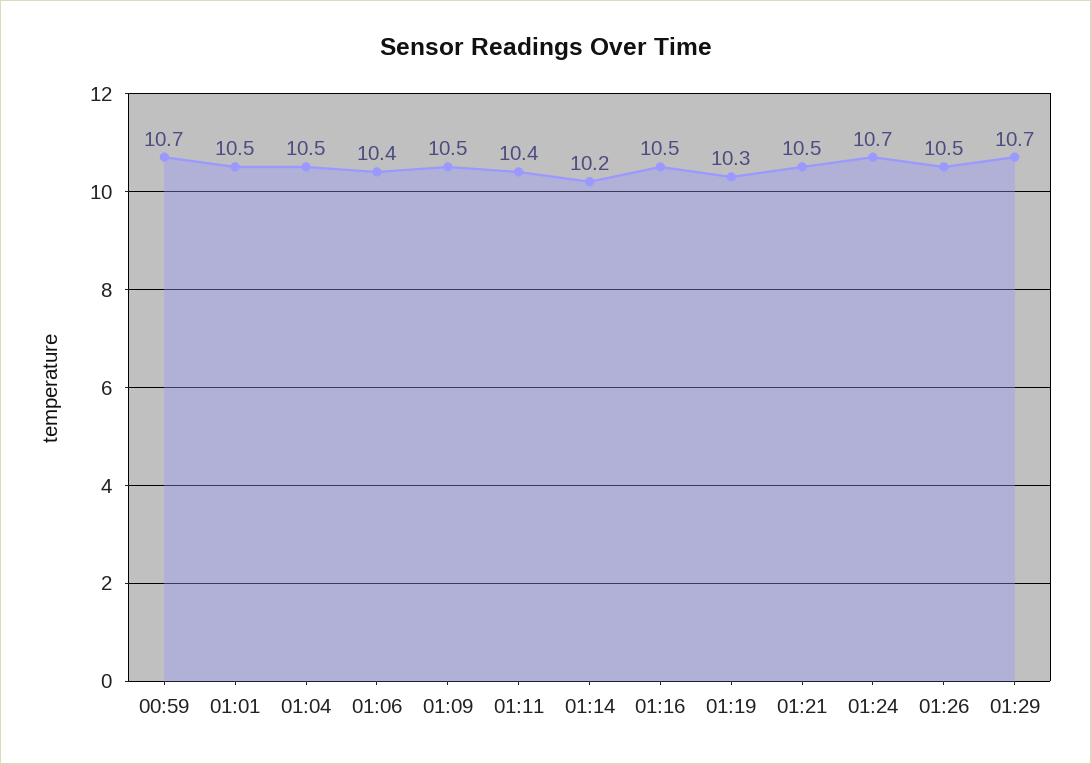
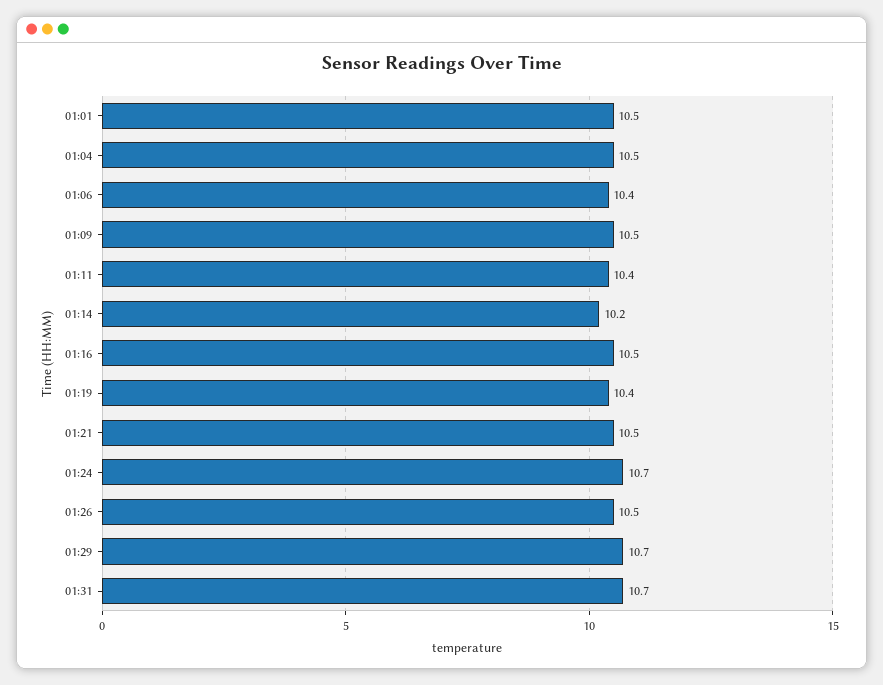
00:59: 10.7 -> none
01:19: 10.3 -> 10.4
01:31: none -> 10.7

